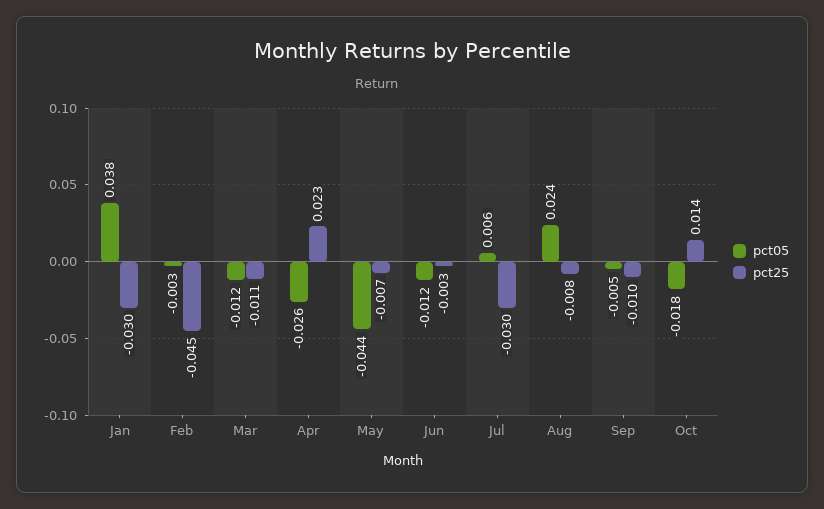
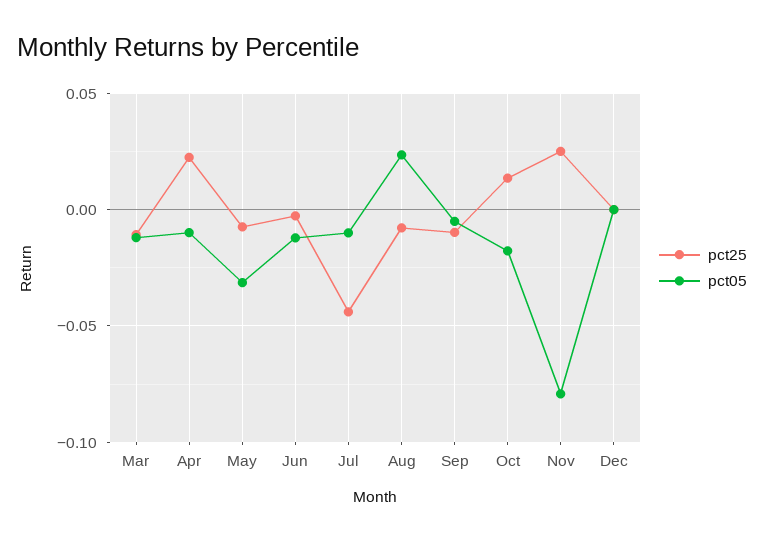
pct05, Jan: 0.038 -> none
pct25, Jan: -0.03 -> none
pct05, Feb: -0.003 -> none
pct25, Feb: -0.045 -> none
pct05, Apr: -0.026 -> -0.01
pct05, May: -0.044 -> -0.03
pct05, Jul: 0.006 -> -0.01
pct25, Jul: -0.03 -> -0.045
pct25, Nov: none -> 0.025
pct05, Nov: none -> -0.08
pct25, Dec: none -> 0
pct05, Dec: none -> 0

